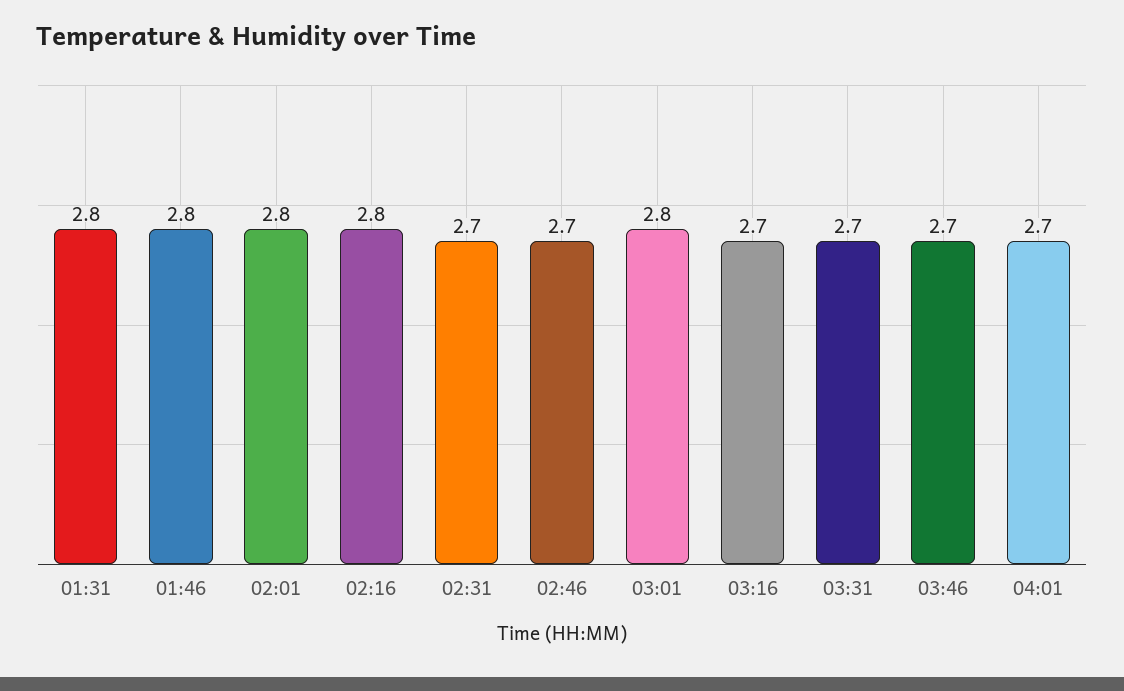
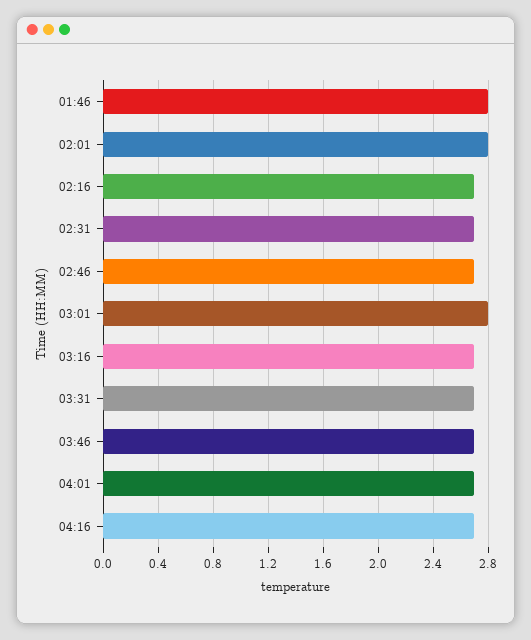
01:31: 2.8 -> none
02:16: 2.8 -> 2.7
04:16: none -> 2.7

